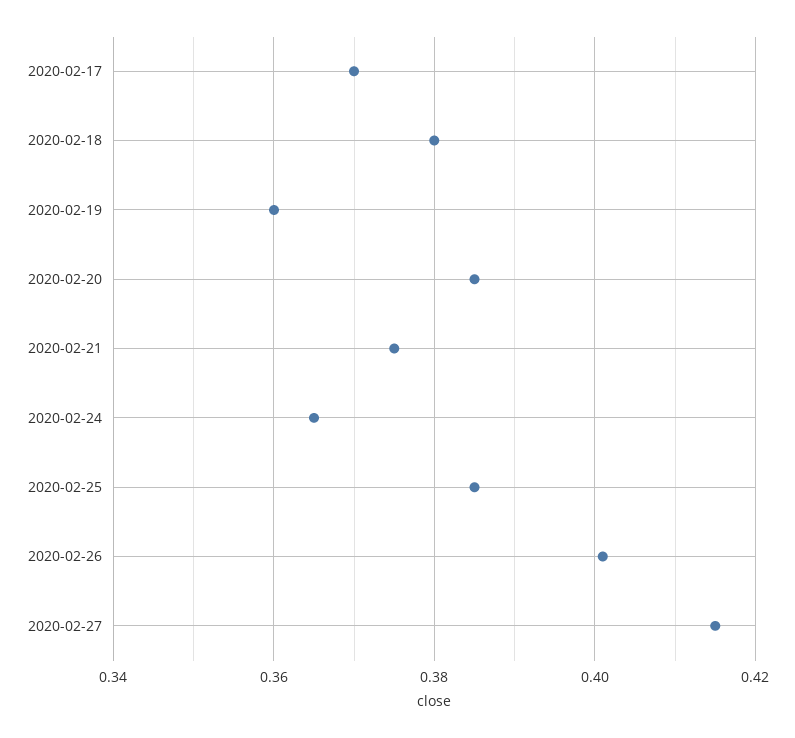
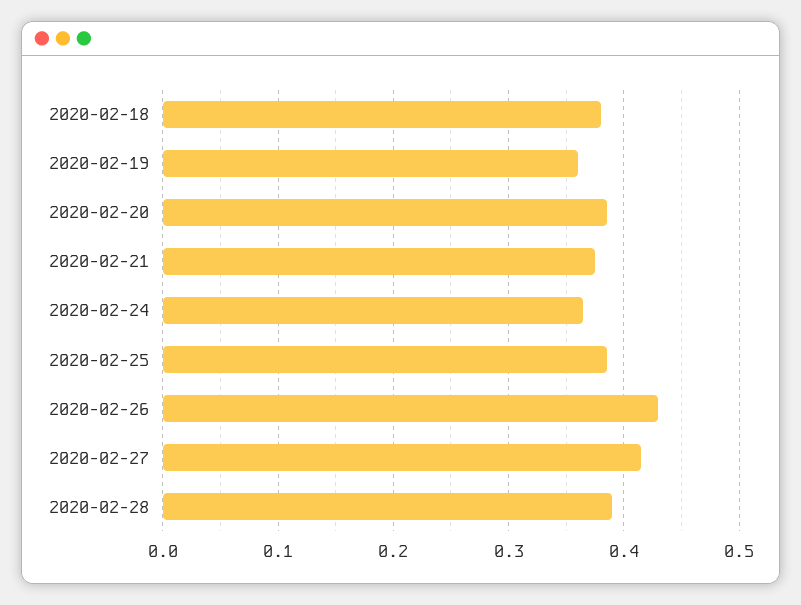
2020-02-17: 0.37 -> none
2020-02-26: 0.4 -> 0.43
2020-02-28: none -> 0.39

